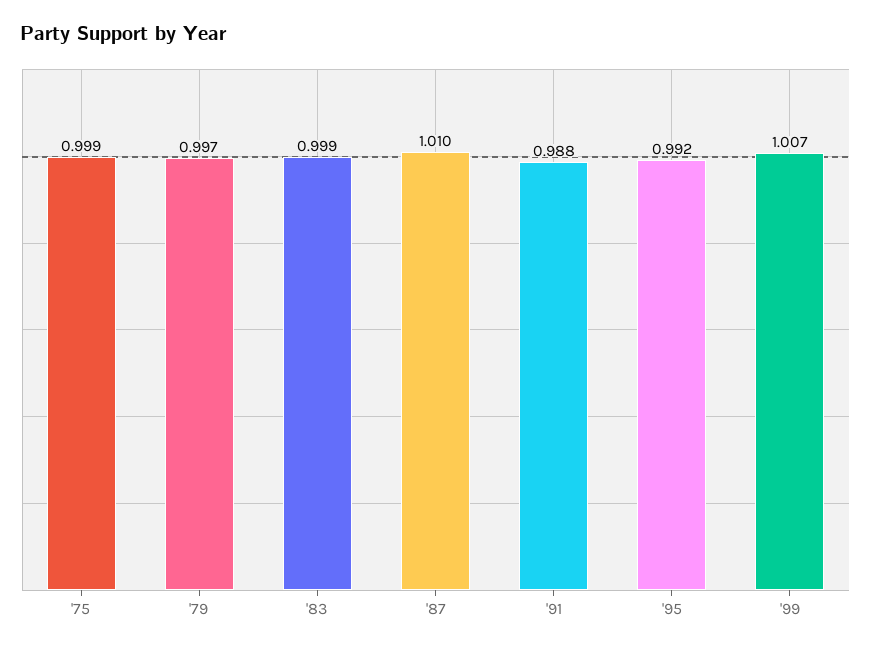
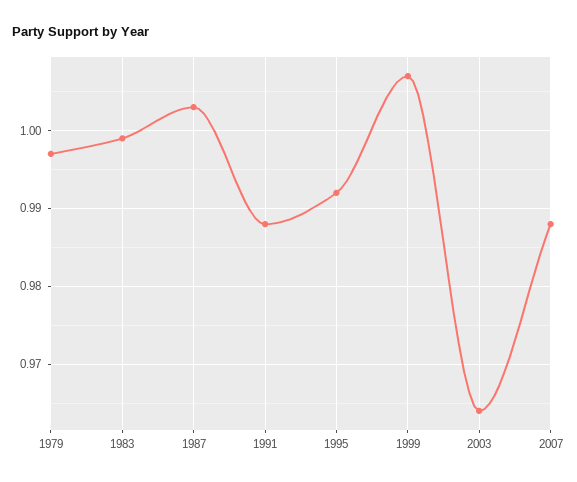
'75: 0.999 -> none
'87: 1.01 -> 1.003
2003: none -> 0.964
2007: none -> 0.988

